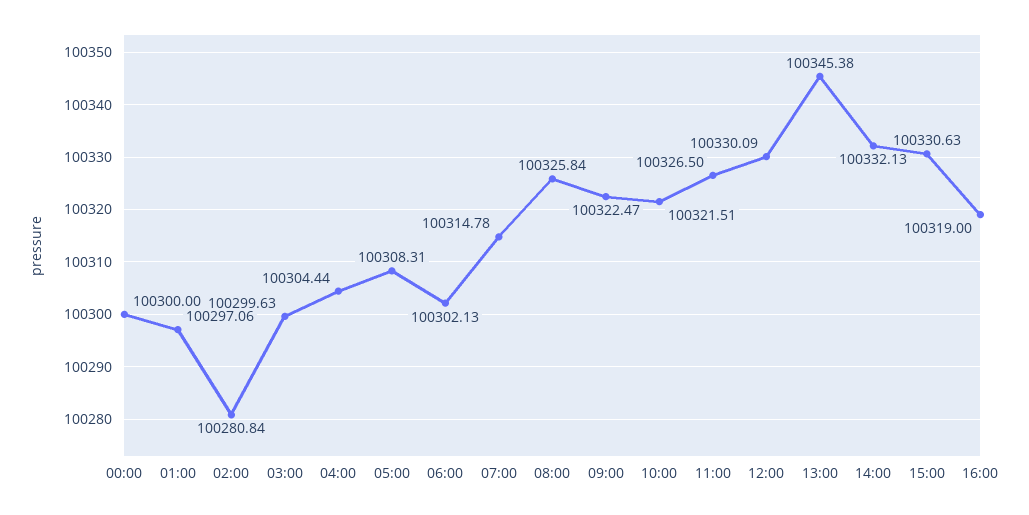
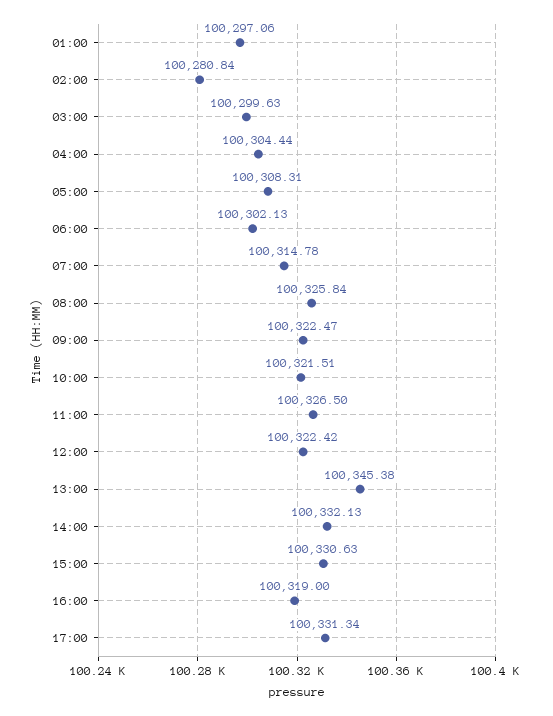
00:00: 100300 -> none
12:00: 100330.09 -> 100322.42
17:00: none -> 100331.34

